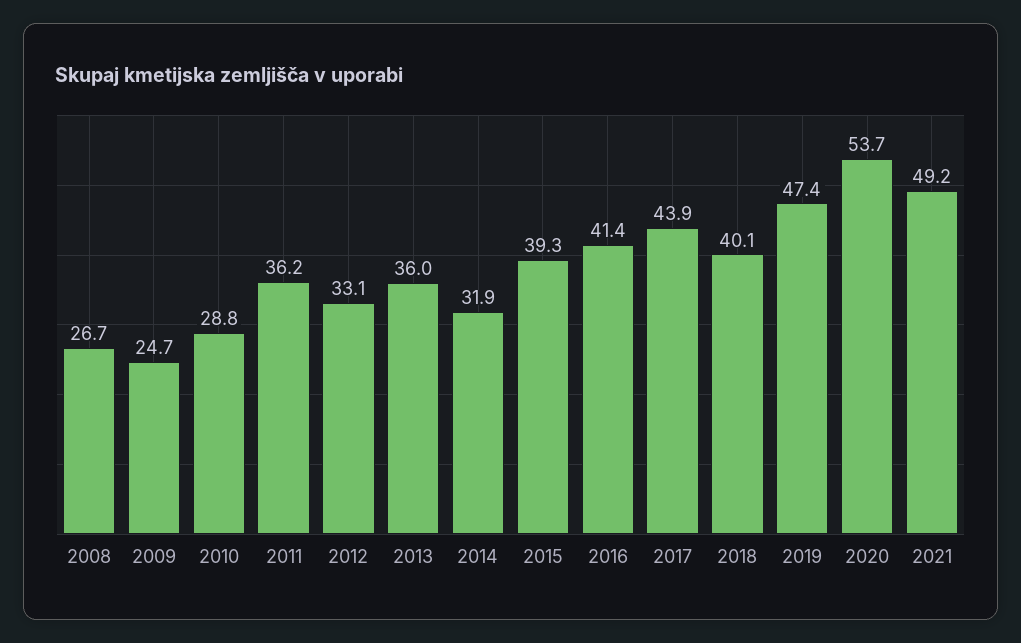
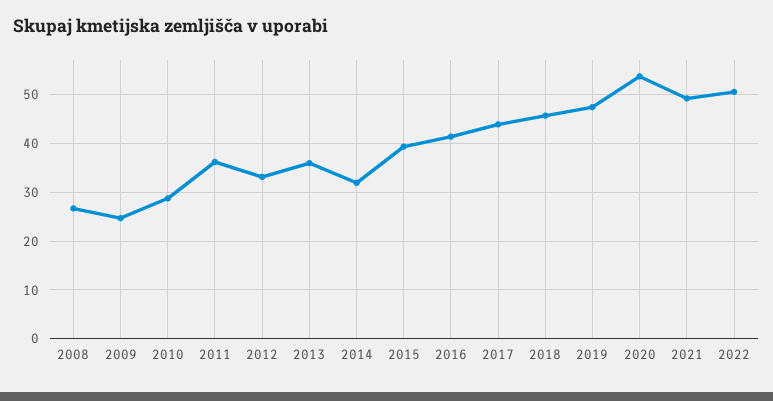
2018: 40.1 -> 46
2022: none -> 50

